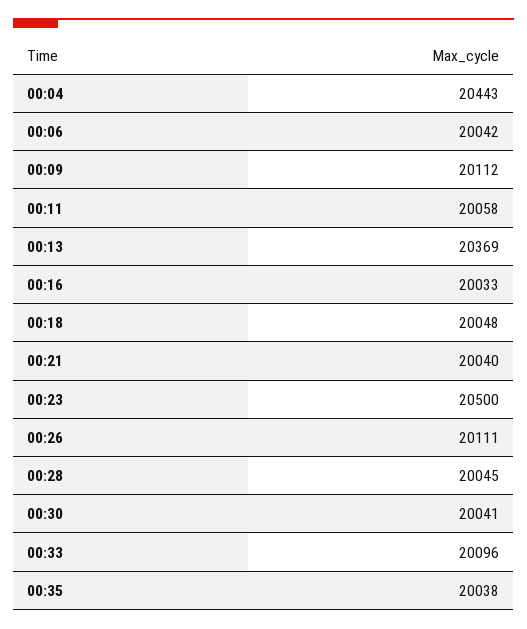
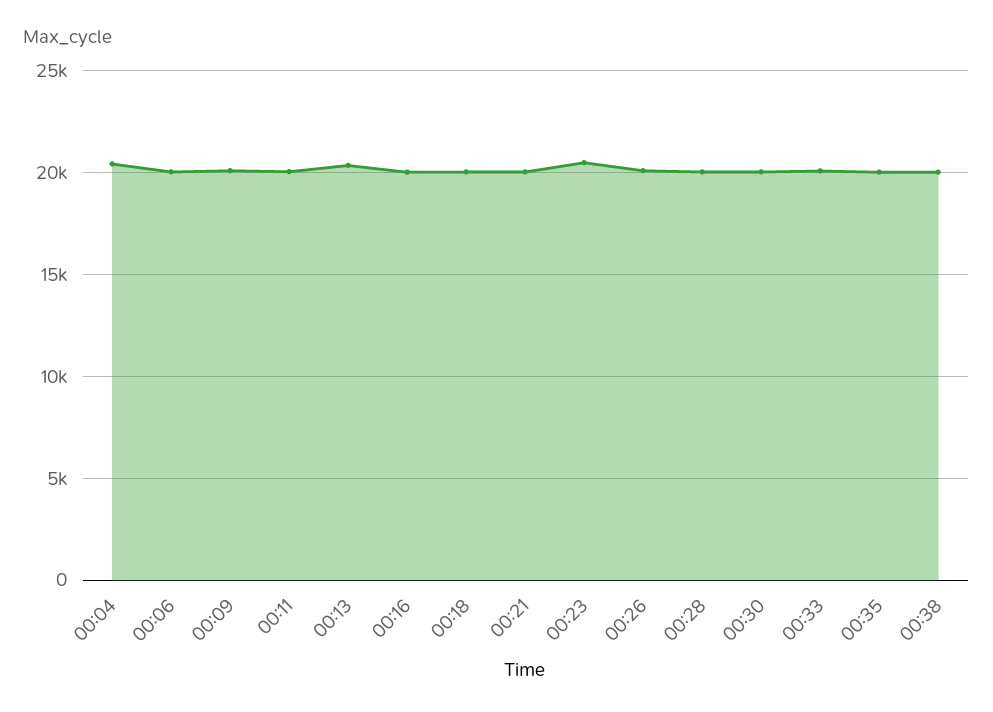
00:38: none -> 20000

